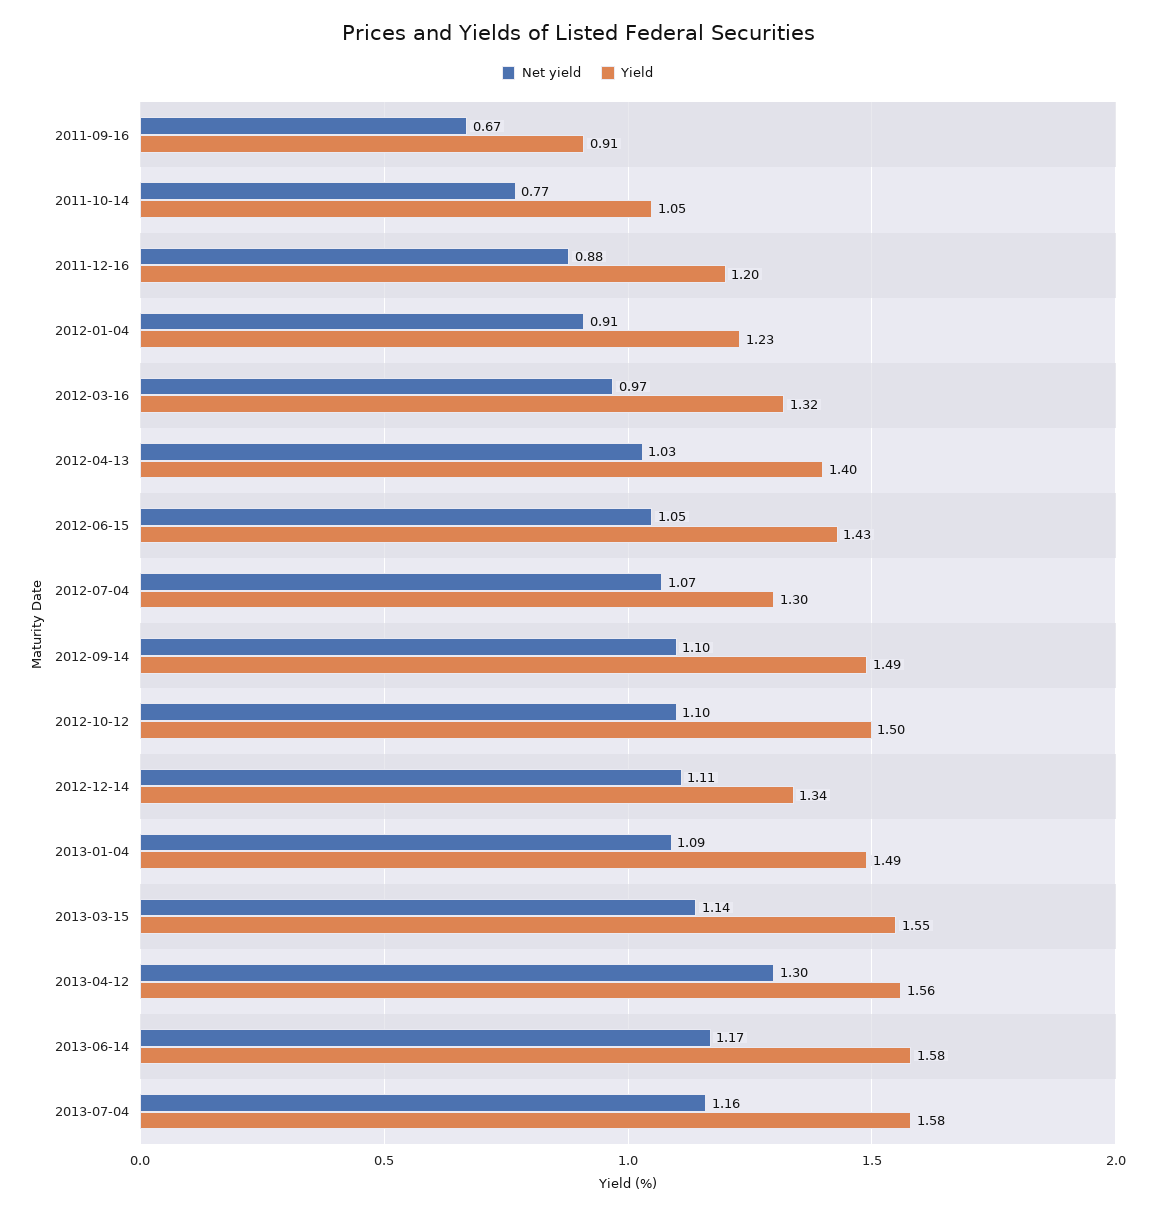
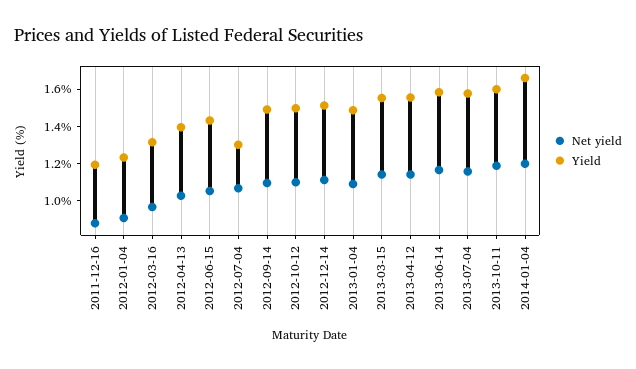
Net yield, 2011-09-16: 0.67 -> none
Yield, 2011-09-16: 0.91 -> none
Net yield, 2011-10-14: 0.77 -> none
Yield, 2011-10-14: 1.05 -> none
Yield, 2012-12-14: 1.34 -> 1.5
Net yield, 2013-04-12: 1.3 -> 1.15
Net yield, 2013-10-11: none -> 1.2
Yield, 2013-10-11: none -> 1.6
Net yield, 2014-01-04: none -> 1.2
Yield, 2014-01-04: none -> 1.65

